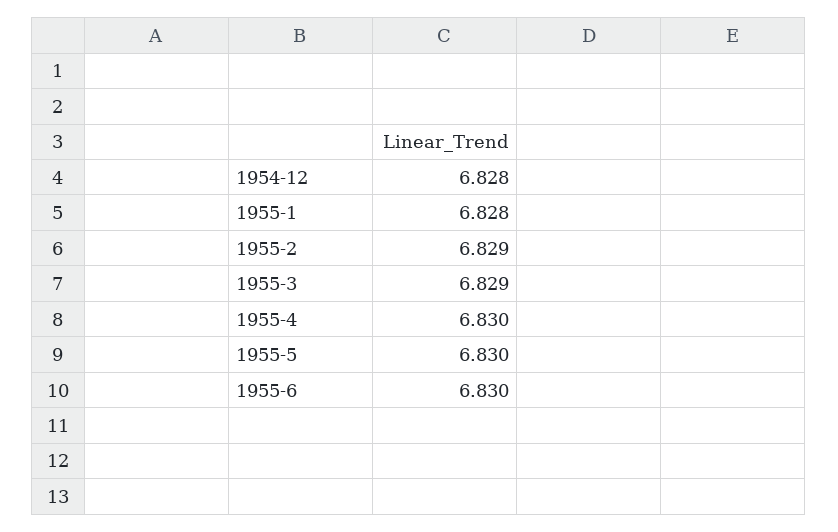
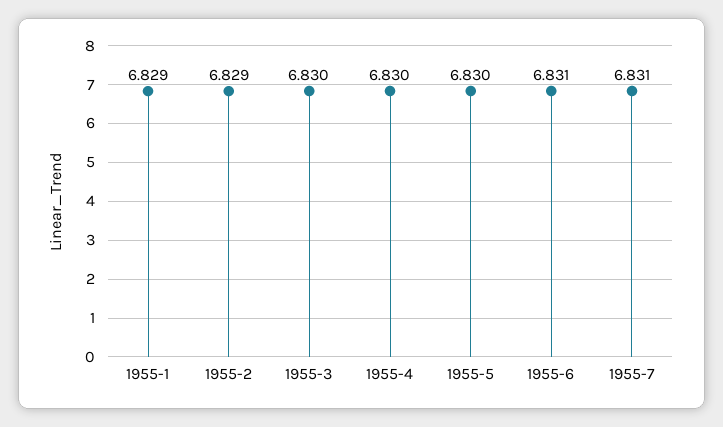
1954-12: 6.828 -> none
1955-1: 6.828 -> 6.829
1955-3: 6.829 -> 6.83
1955-6: 6.83 -> 6.831
1955-7: none -> 6.831

